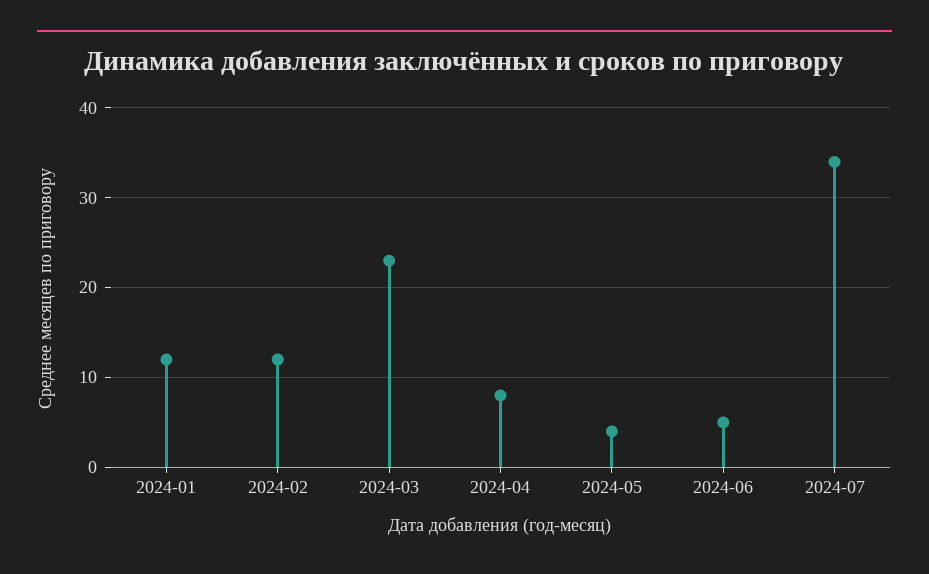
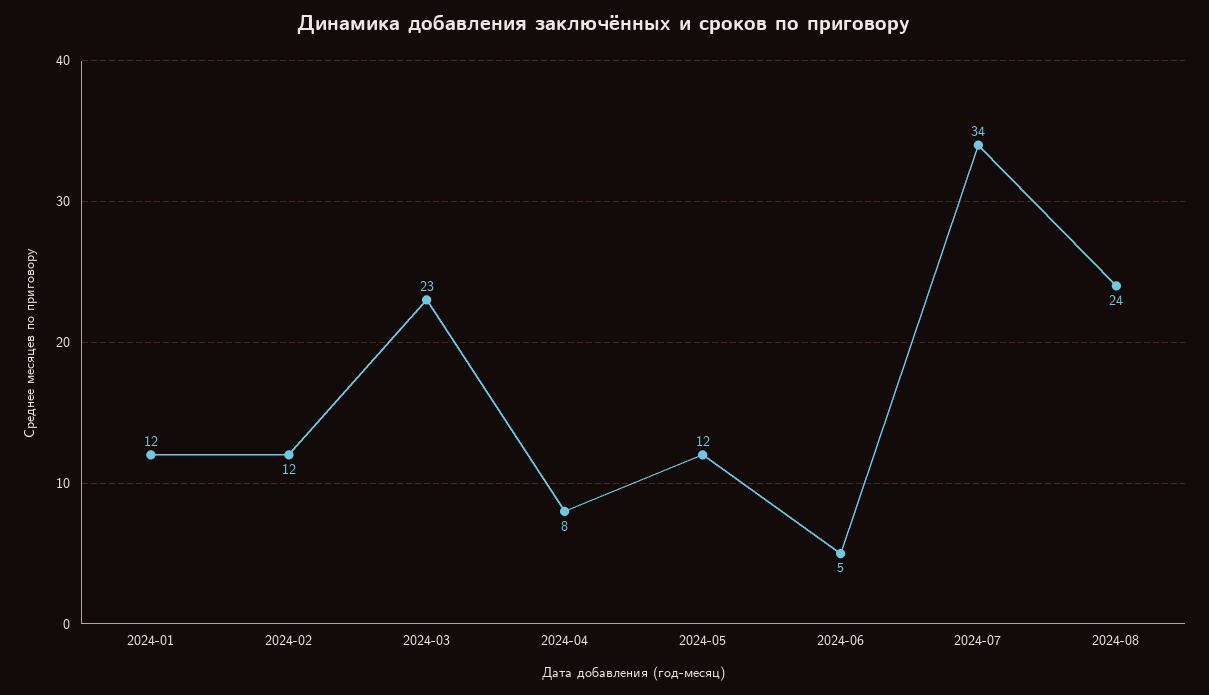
2024-05: 4 -> 12
2024-08: none -> 24

